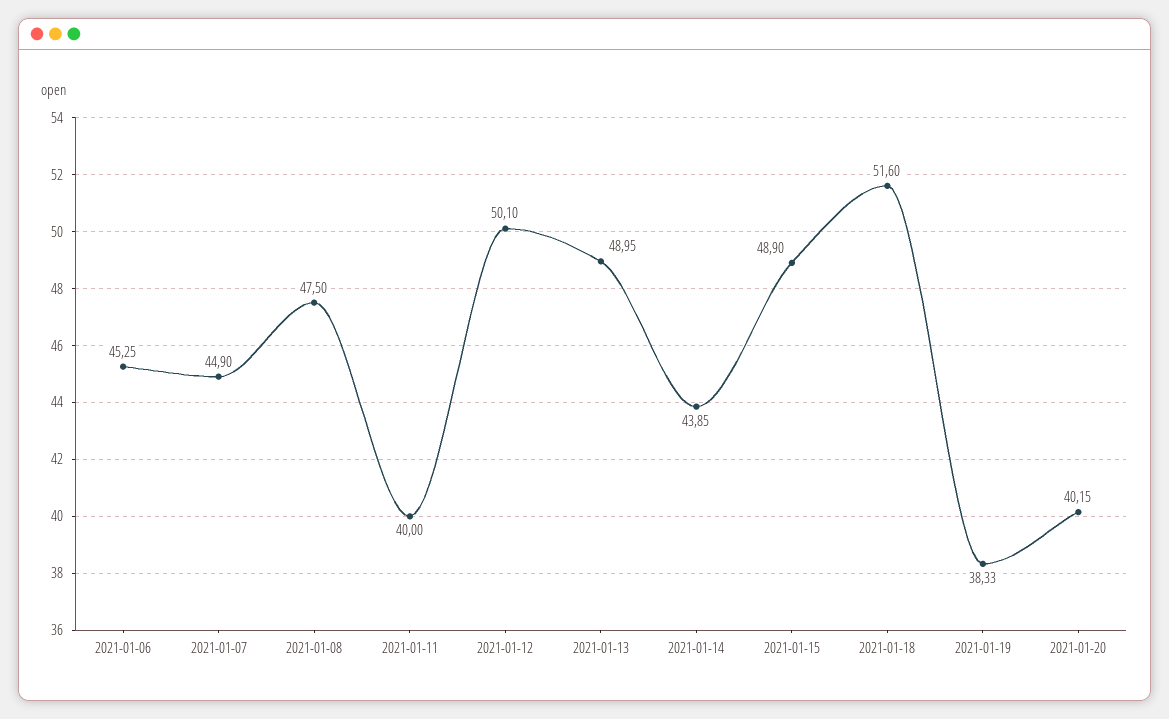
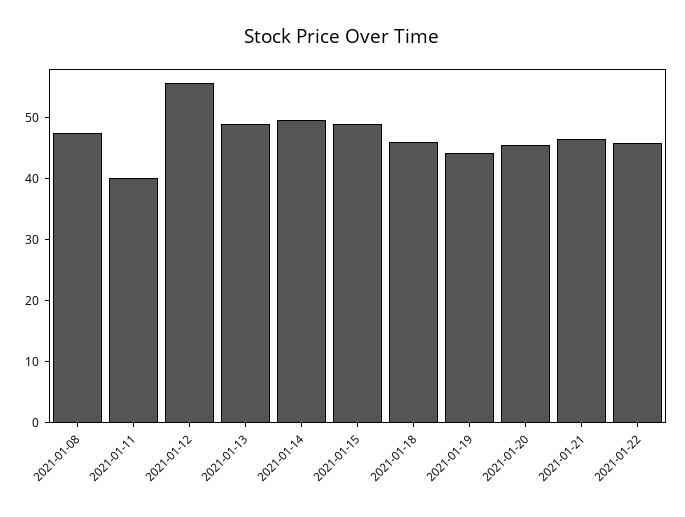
2021-01-06: 45.25 -> none
2021-01-07: 44.9 -> none
2021-01-12: 50.1 -> 56
2021-01-14: 43.85 -> 50
2021-01-18: 51.6 -> 46
2021-01-19: 38.33 -> 44
2021-01-20: 40.15 -> 46
2021-01-21: none -> 46
2021-01-22: none -> 46

